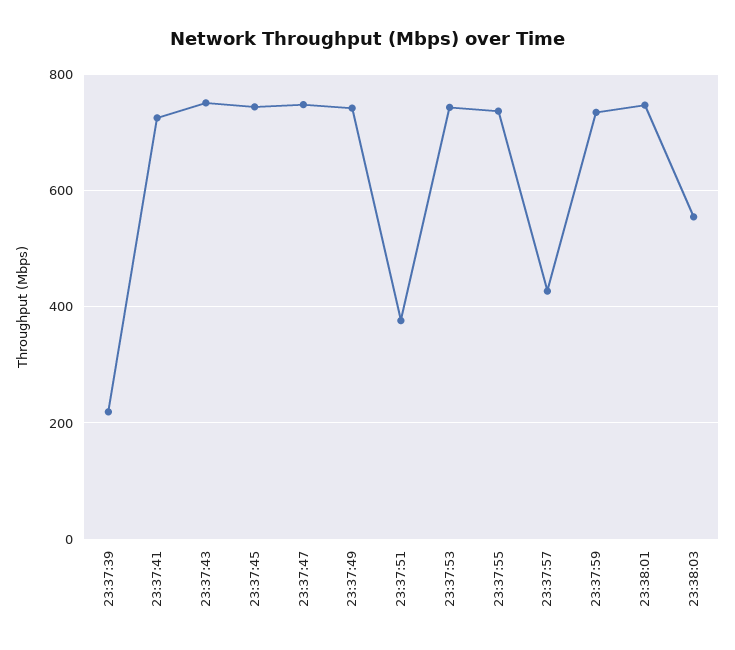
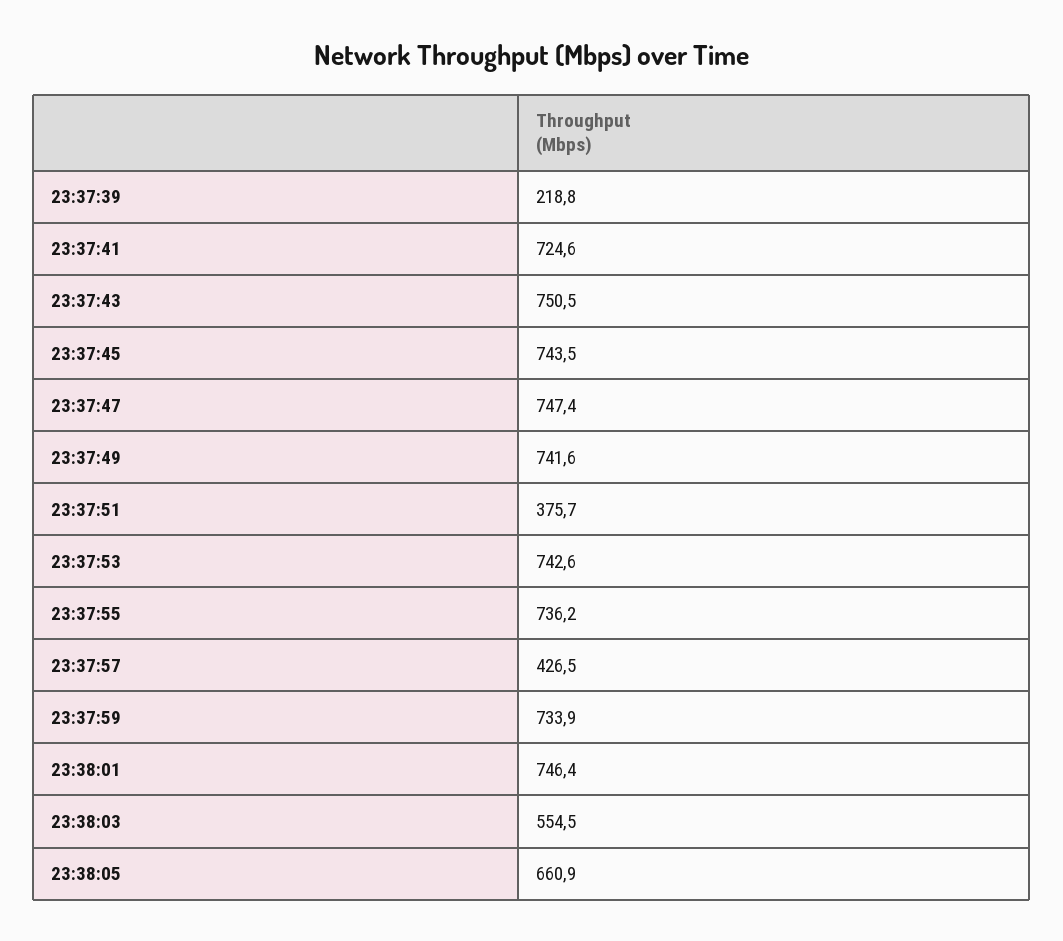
23:38:05: none -> 660.9

